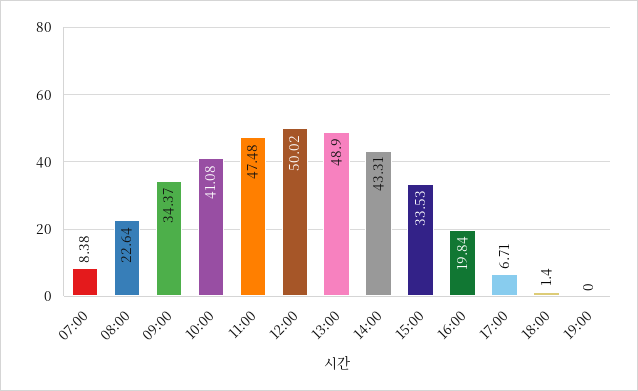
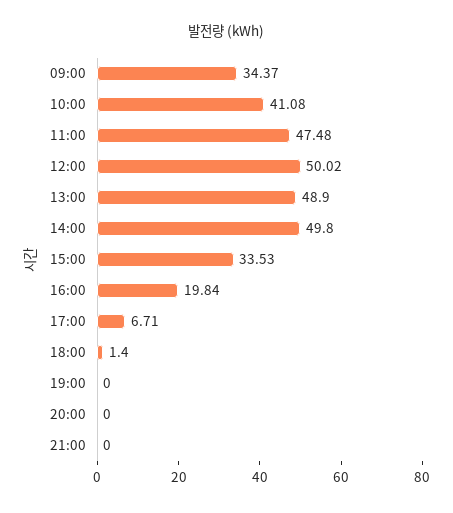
07:00: 8.38 -> none
08:00: 22.64 -> none
14:00: 43.31 -> 49.8
20:00: none -> 0
21:00: none -> 0

